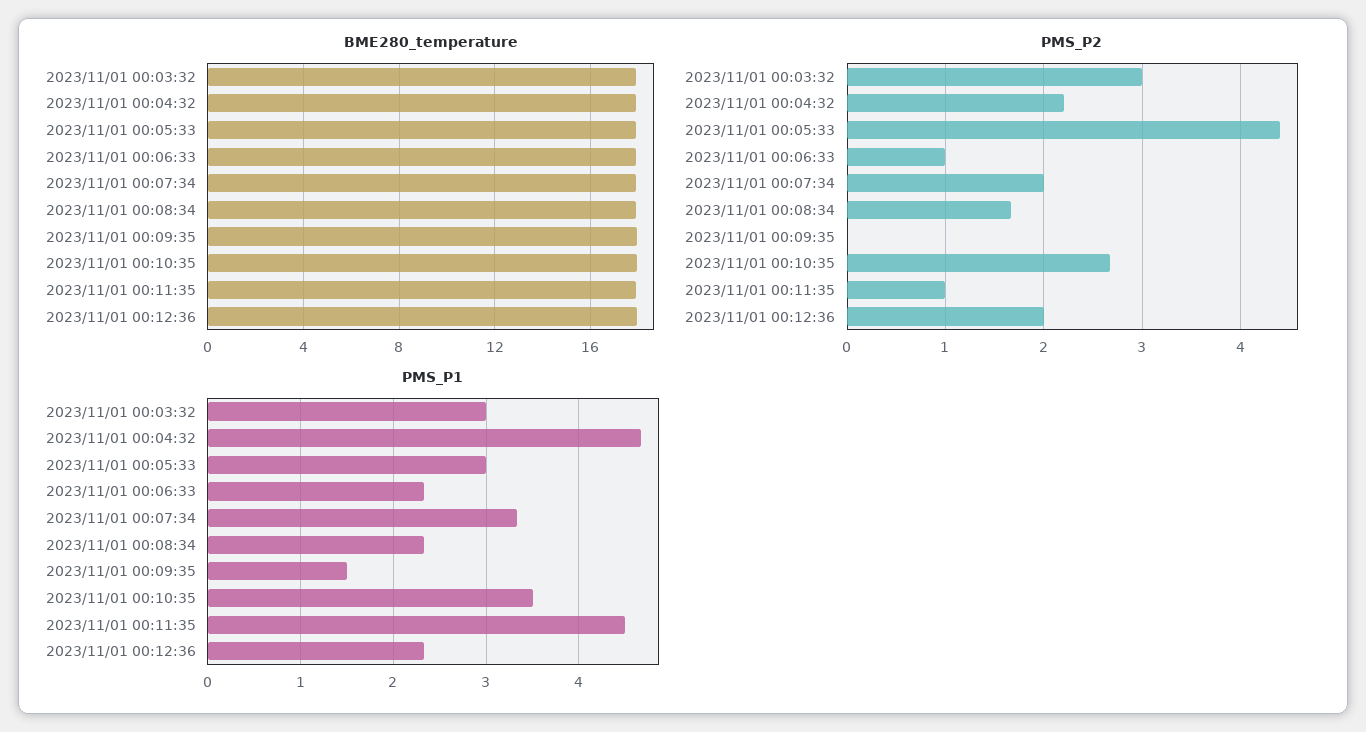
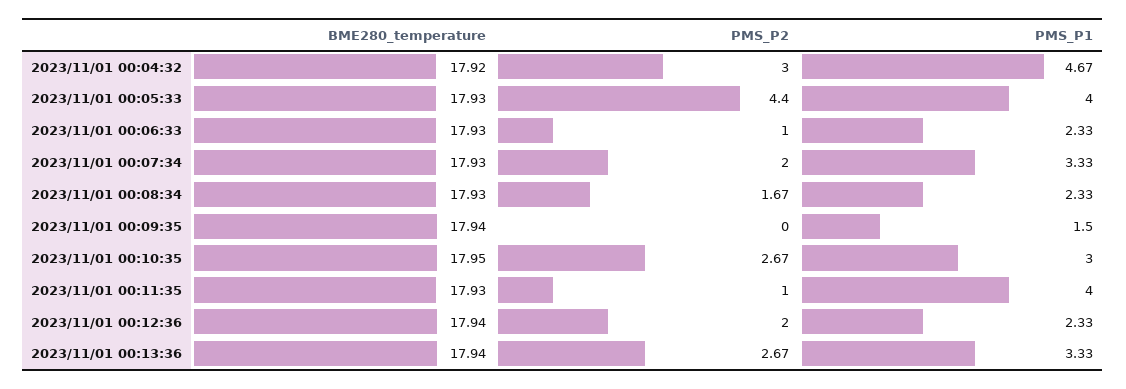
BME280_temperature, 2023/11/01 00:03:32: 18 -> none
PMS_P2, 2023/11/01 00:03:32: 3 -> none
PMS_P2, 2023/11/01 00:04:32: 2.2 -> 3
PMS_P1, 2023/11/01 00:03:32: 3 -> none
PMS_P1, 2023/11/01 00:05:33: 3 -> 4
PMS_P1, 2023/11/01 00:10:35: 3.5 -> 3
PMS_P1, 2023/11/01 00:11:35: 4.5 -> 4
BME280_temperature, 2023/11/01 00:13:36: none -> 17.94
PMS_P2, 2023/11/01 00:13:36: none -> 2.67
PMS_P1, 2023/11/01 00:13:36: none -> 3.33

